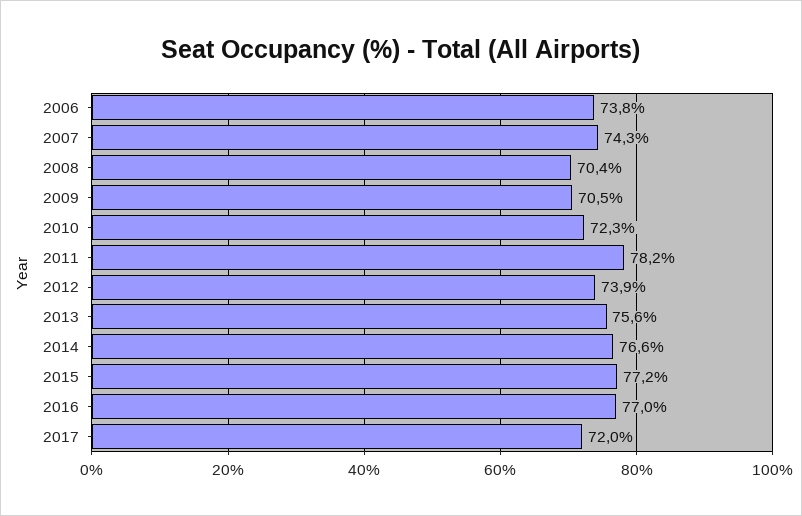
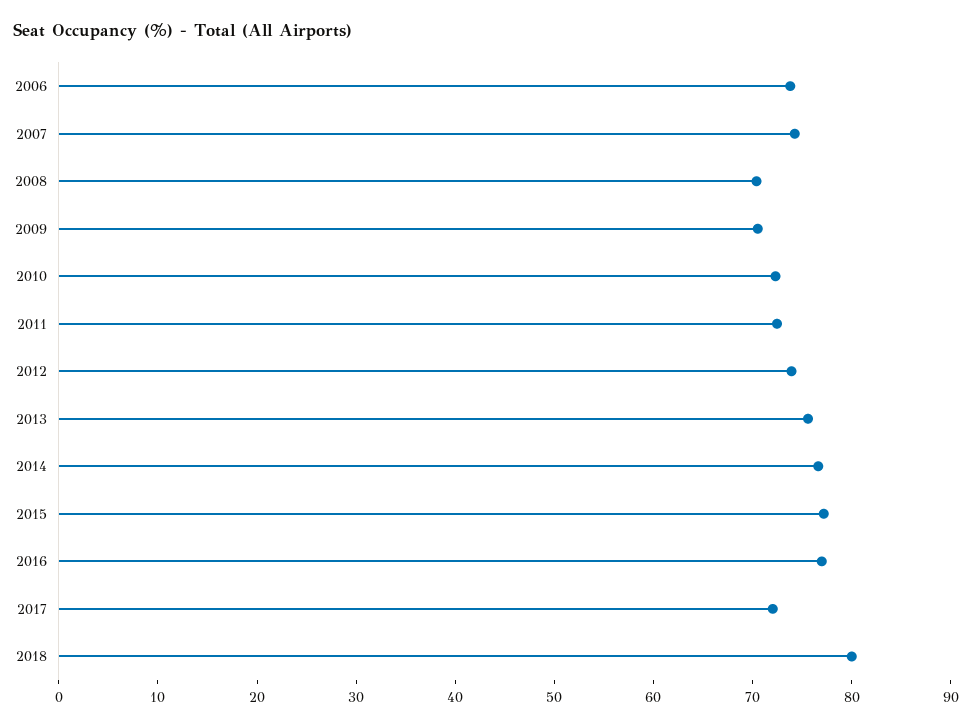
2011: 78.2 -> 72
2018: none -> 80

